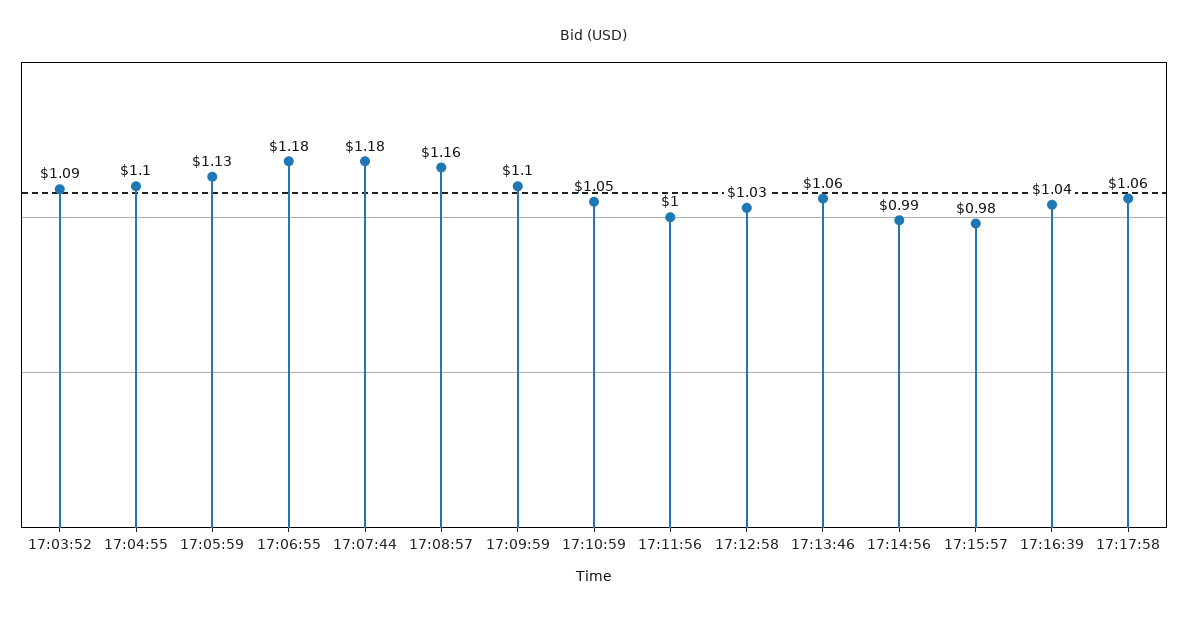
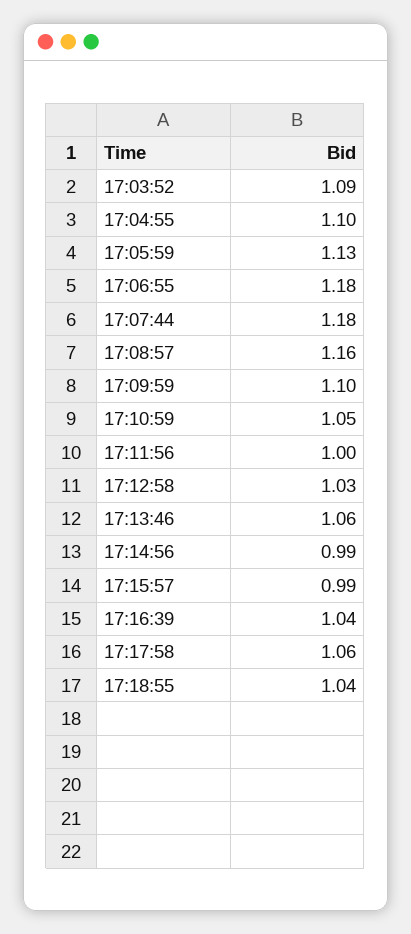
17:15:57: 0.98 -> 0.99
17:18:55: none -> 1.04

